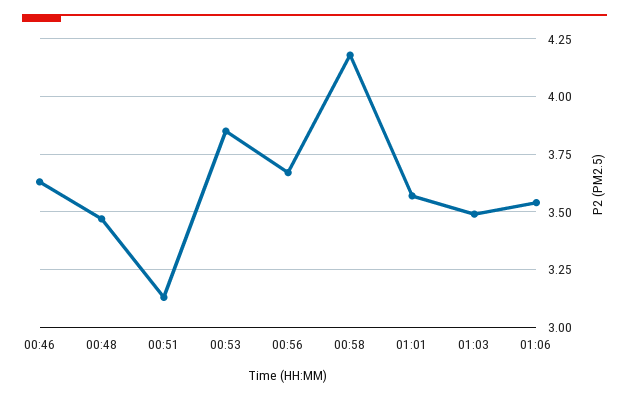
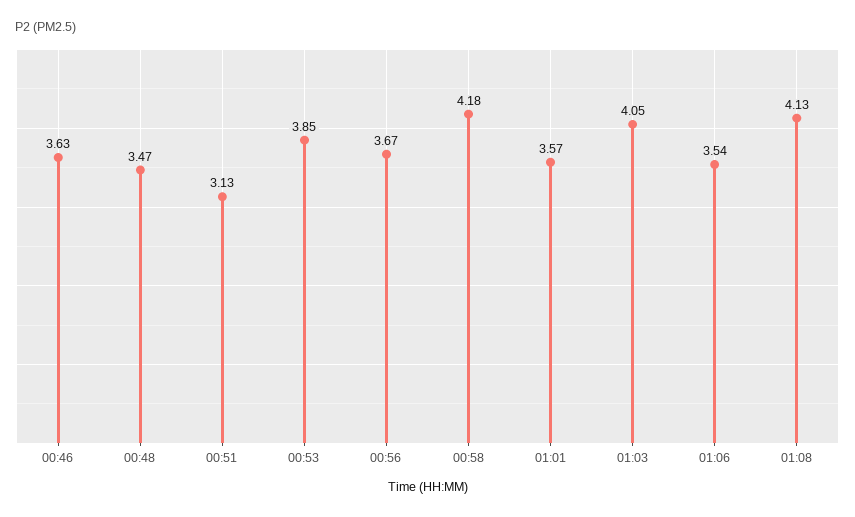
01:03: 3.5 -> 4.05
01:08: none -> 4.13

